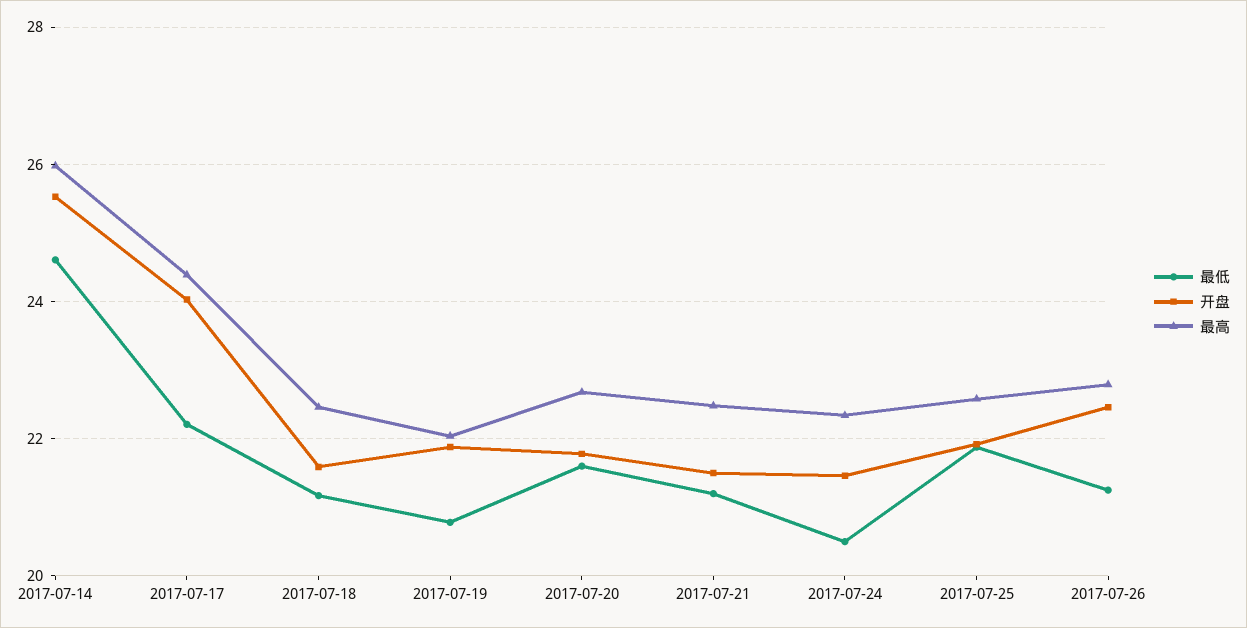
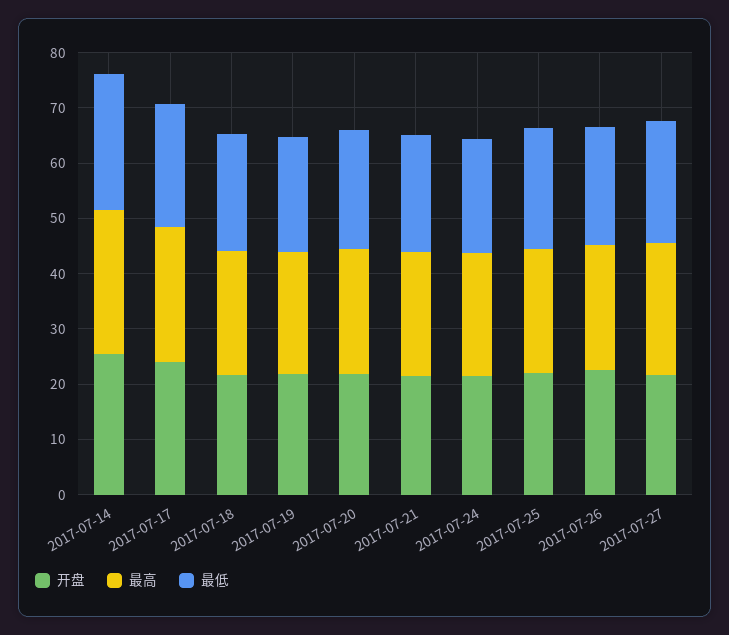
开盘, 2017-07-27: none -> 22
最高, 2017-07-27: none -> 24
最低, 2017-07-27: none -> 22

